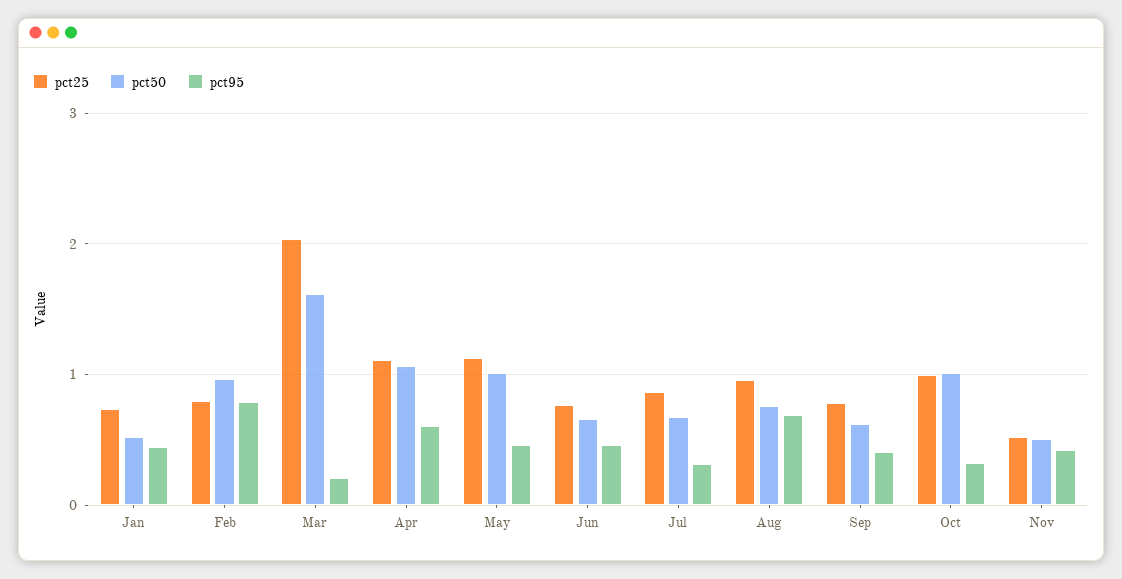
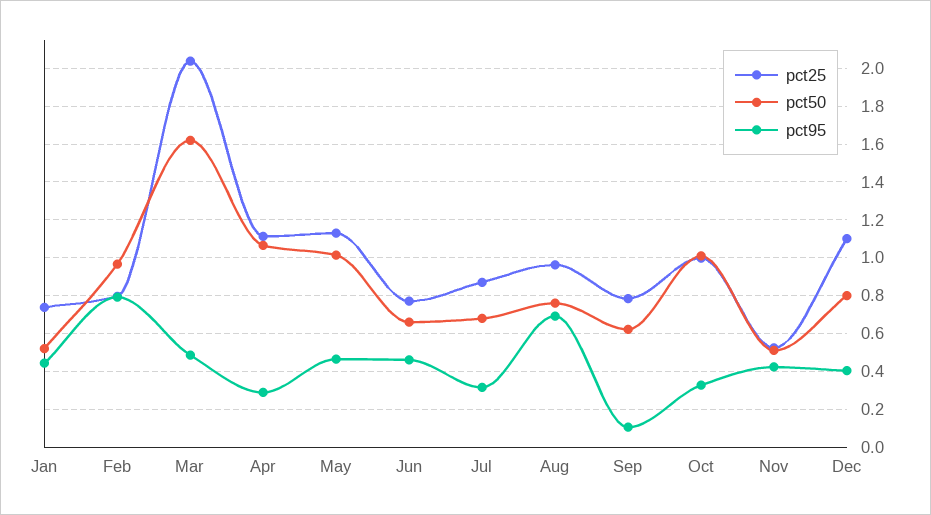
pct95, Mar: 0.2 -> 0.5
pct95, Apr: 0.6 -> 0.3
pct95, Sep: 0.4 -> 0.1
pct25, Dec: none -> 1.1
pct50, Dec: none -> 0.8
pct95, Dec: none -> 0.4

